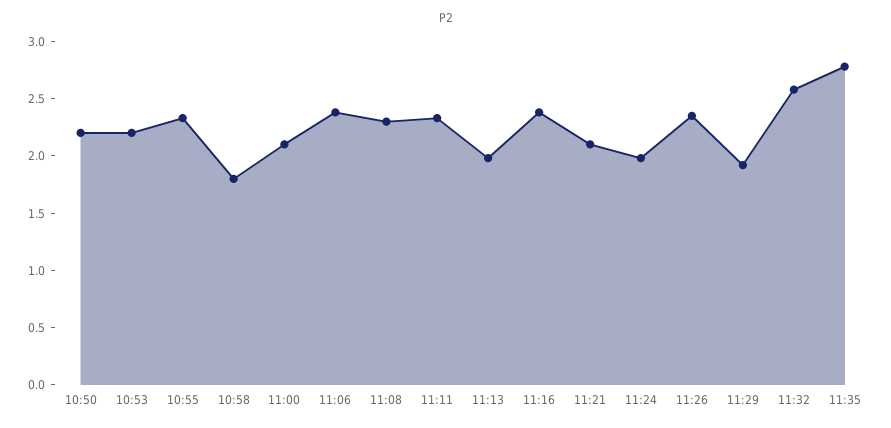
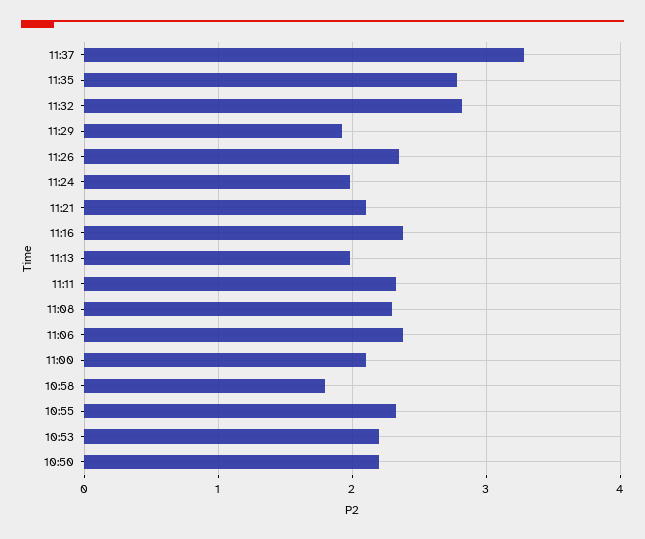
11:32: 2.6 -> 2.8
11:37: none -> 3.3

